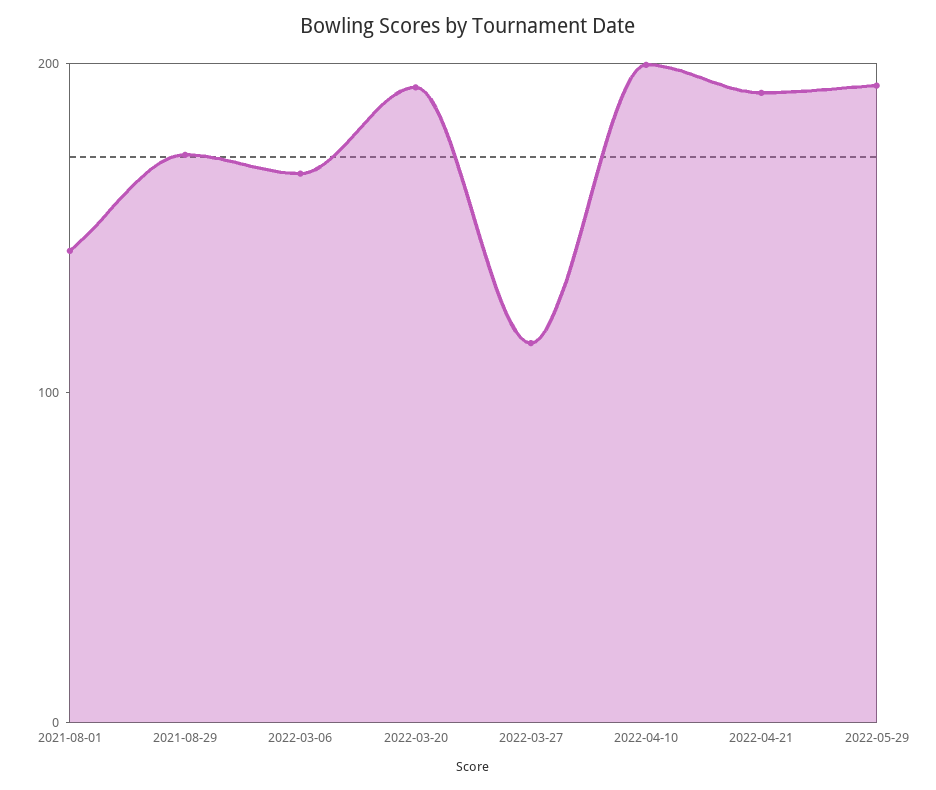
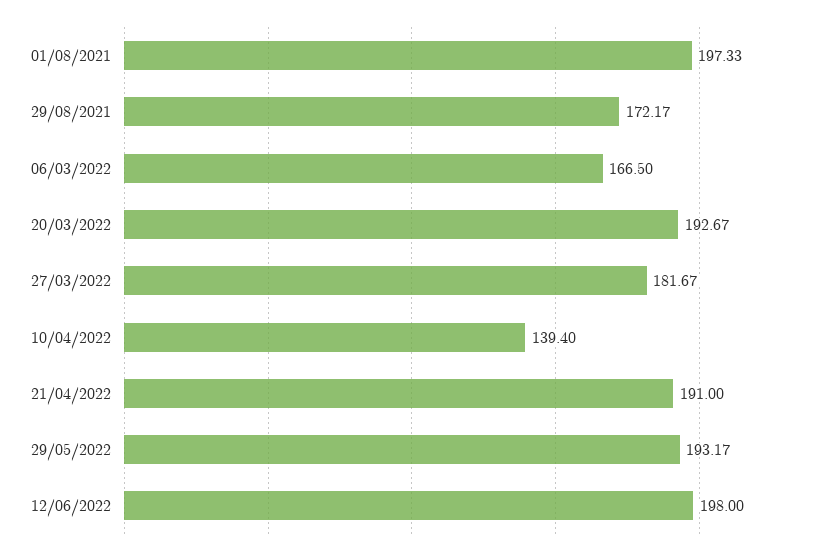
2021-08-01: 140 -> 197.33
2022-03-27: 120 -> 181.67
2022-04-10: 200 -> 139.4
12/06/2022: none -> 198

